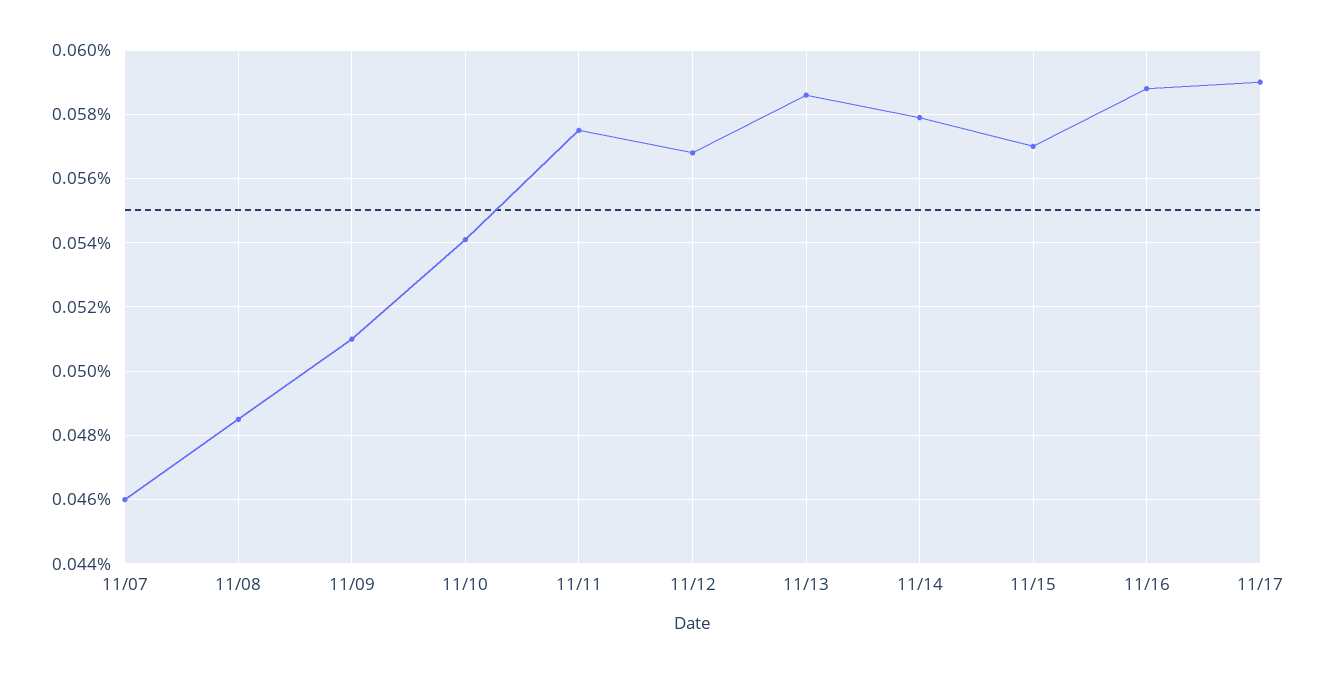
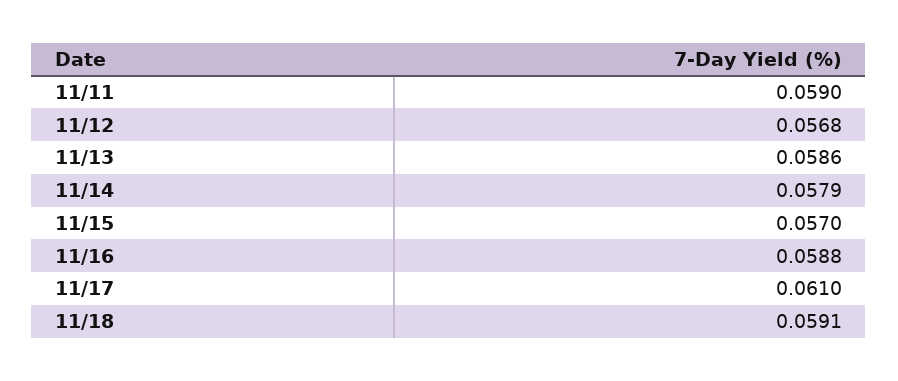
11/07: 0.046 -> none
11/08: 0.0485 -> none
11/09: 0.051 -> none
11/10: 0.054 -> none
11/11: 0.0575 -> 0.059
11/17: 0.059 -> 0.061
11/18: none -> 0.0591

